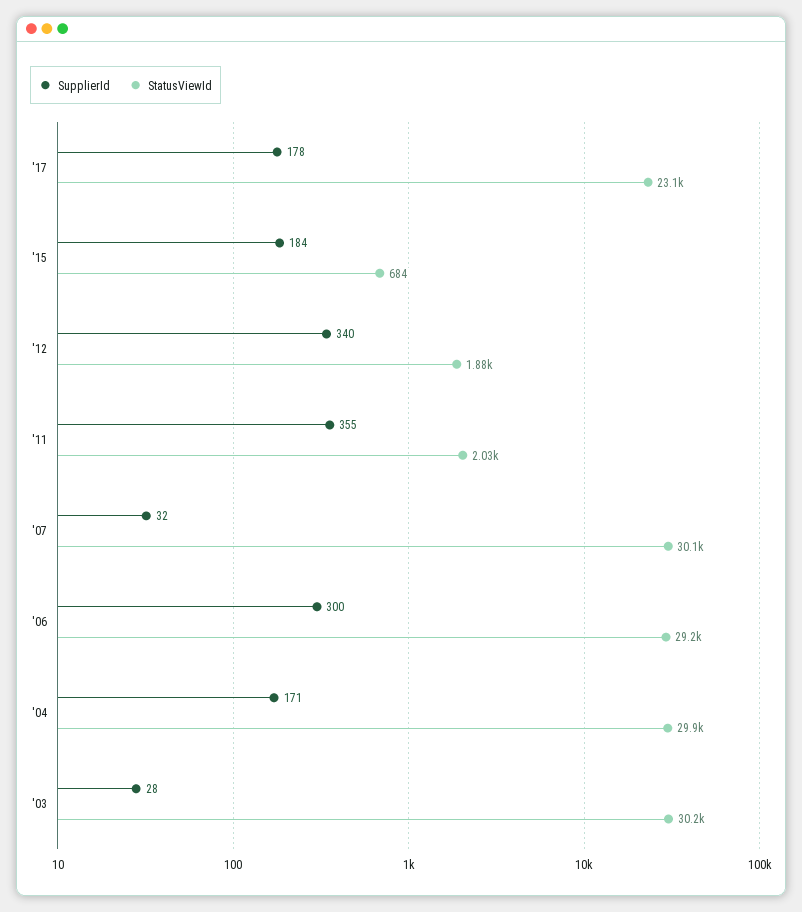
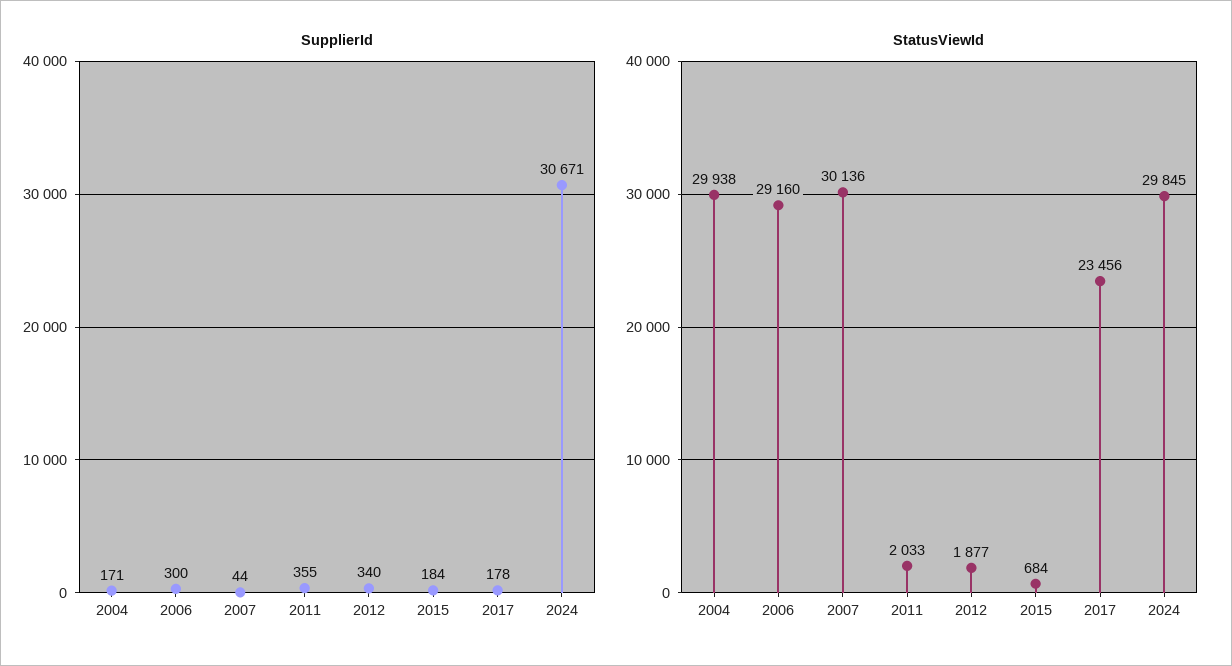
StatusViewId, '17: 23100 -> 23456
SupplierId, '07: 32 -> 44
SupplierId, '03: 28 -> none
StatusViewId, '03: 30200 -> none
SupplierId, 2024: none -> 30671
StatusViewId, 2024: none -> 29845

